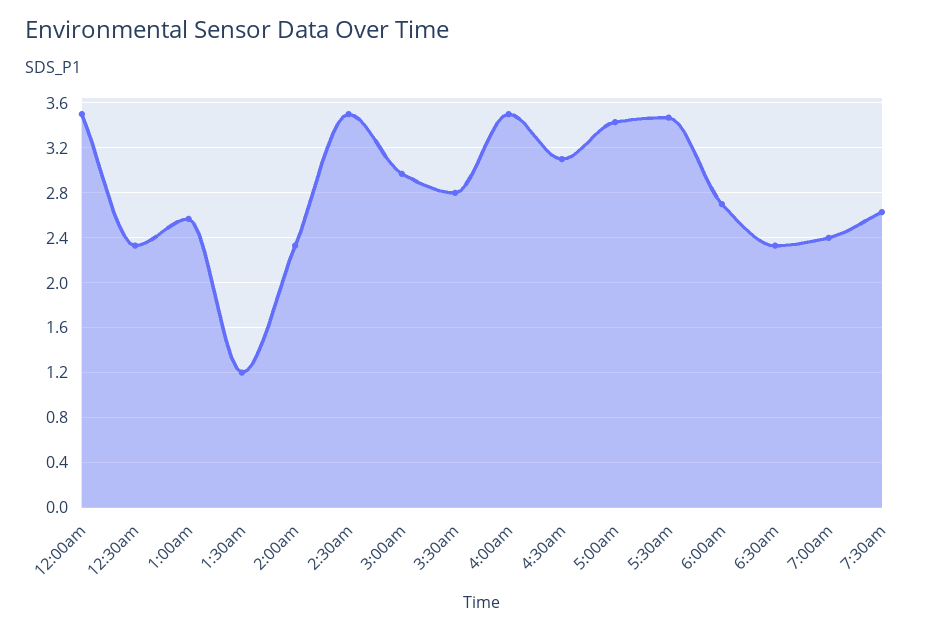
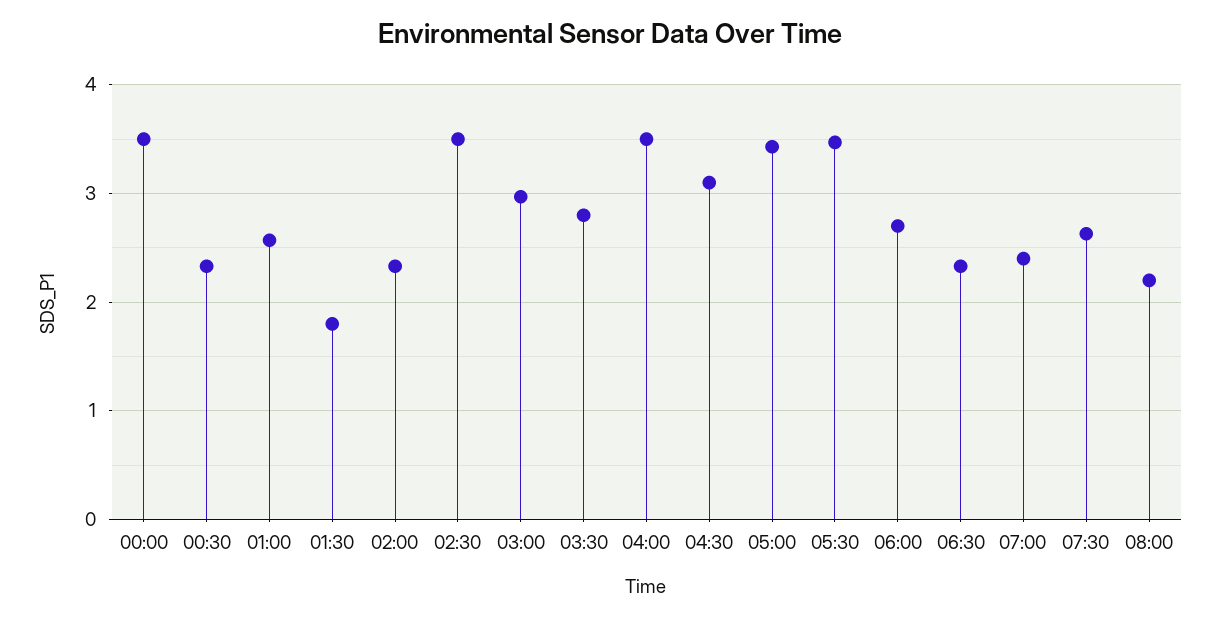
1:30am: 1.2 -> 1.8
08:00: none -> 2.2

